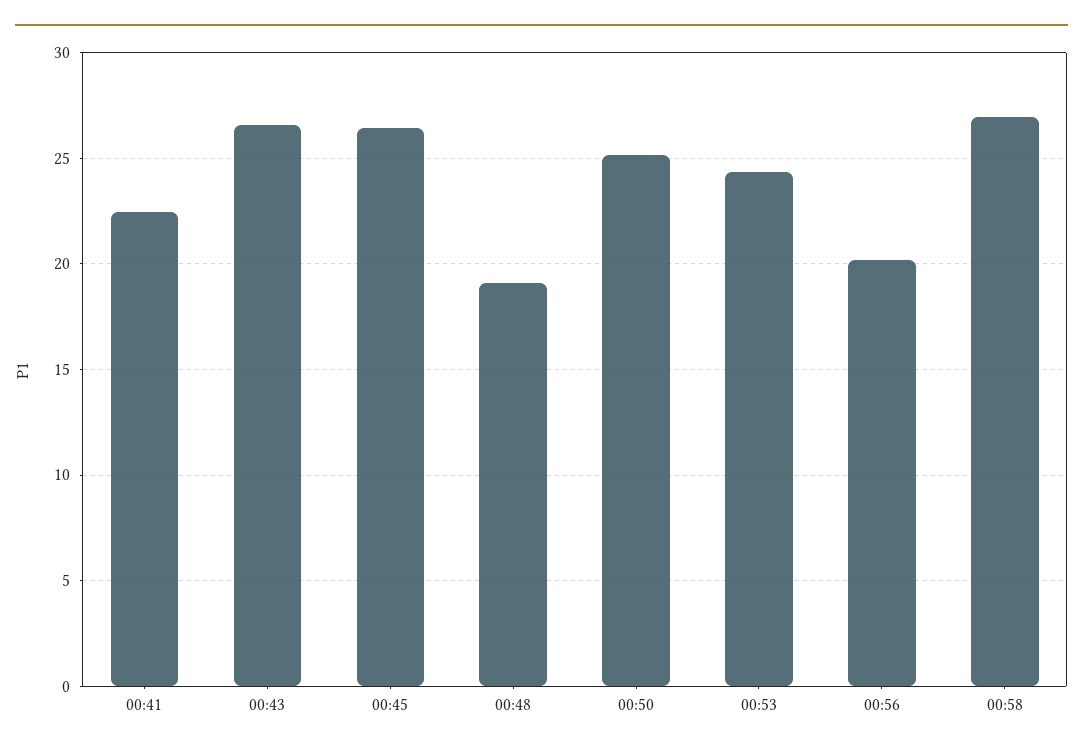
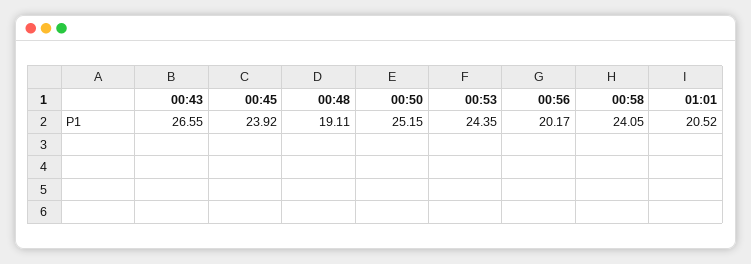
00:41: 22.5 -> none
00:45: 26.5 -> 23.92
00:58: 27 -> 24.05
01:01: none -> 20.52

